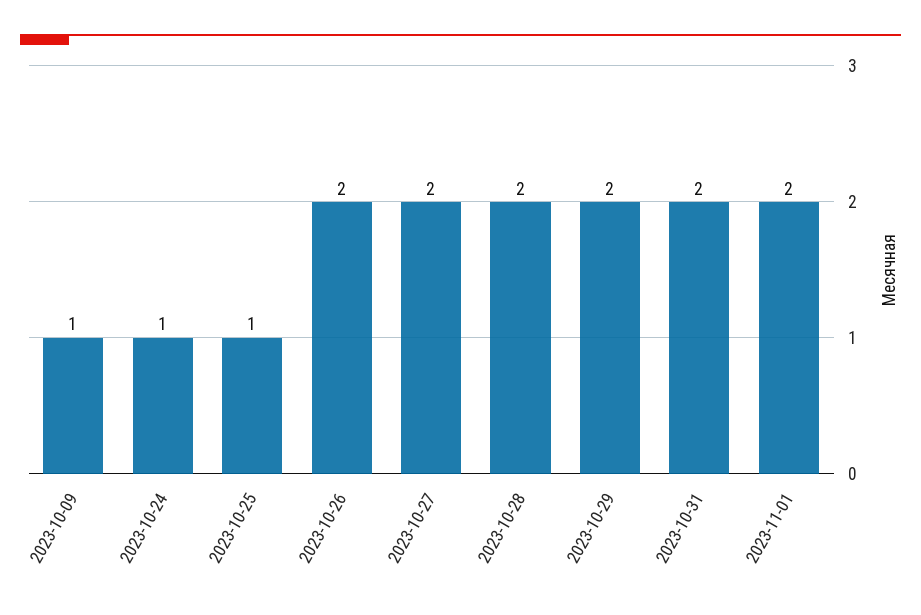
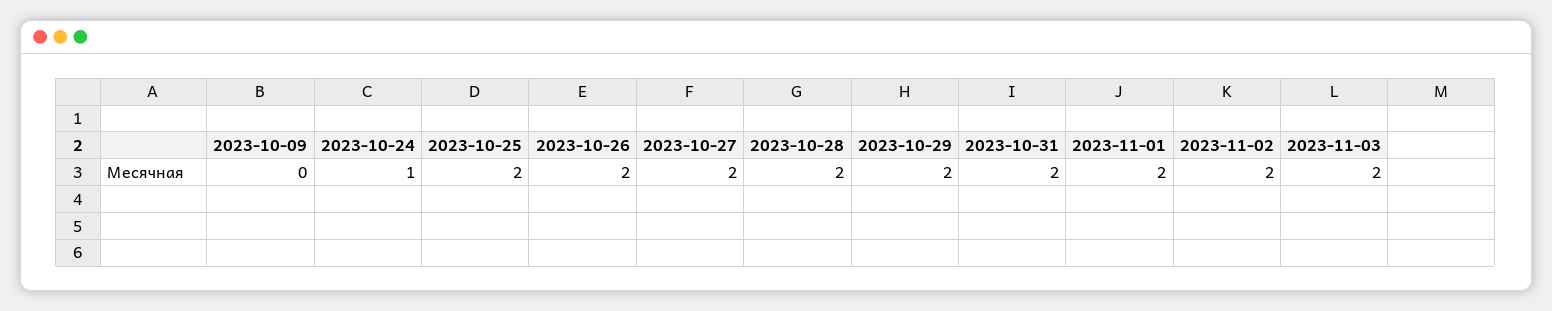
2023-10-09: 1 -> 0
2023-10-25: 1 -> 2
2023-11-02: none -> 2
2023-11-03: none -> 2

